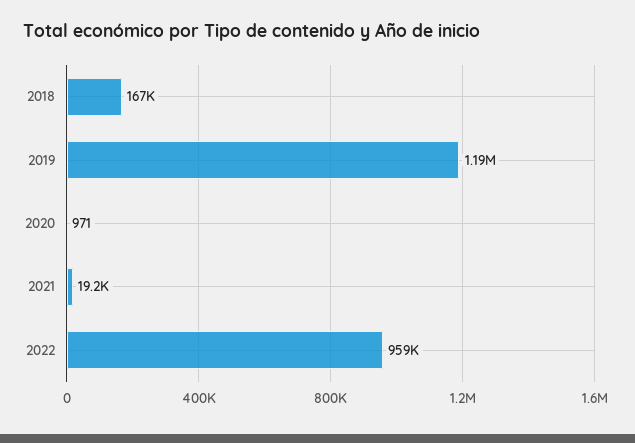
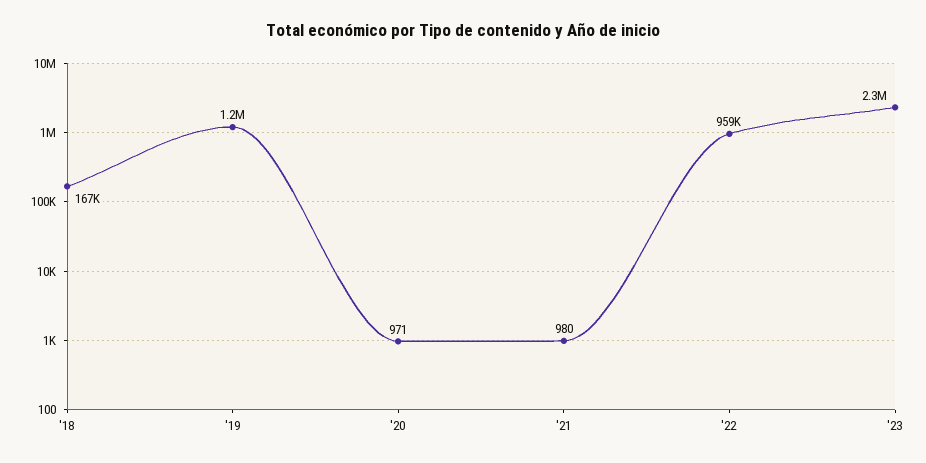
2021: 19200 -> 980
'23: none -> 2300000

